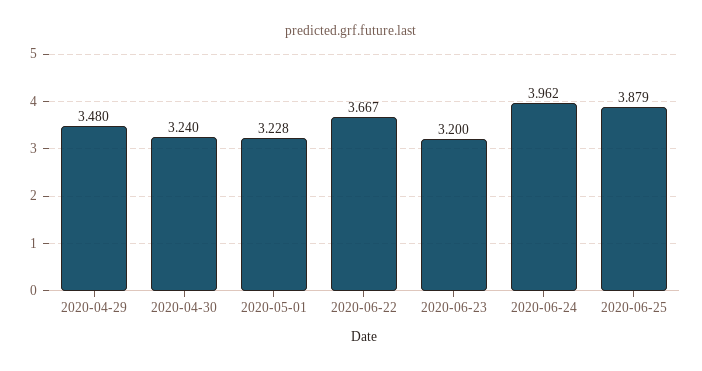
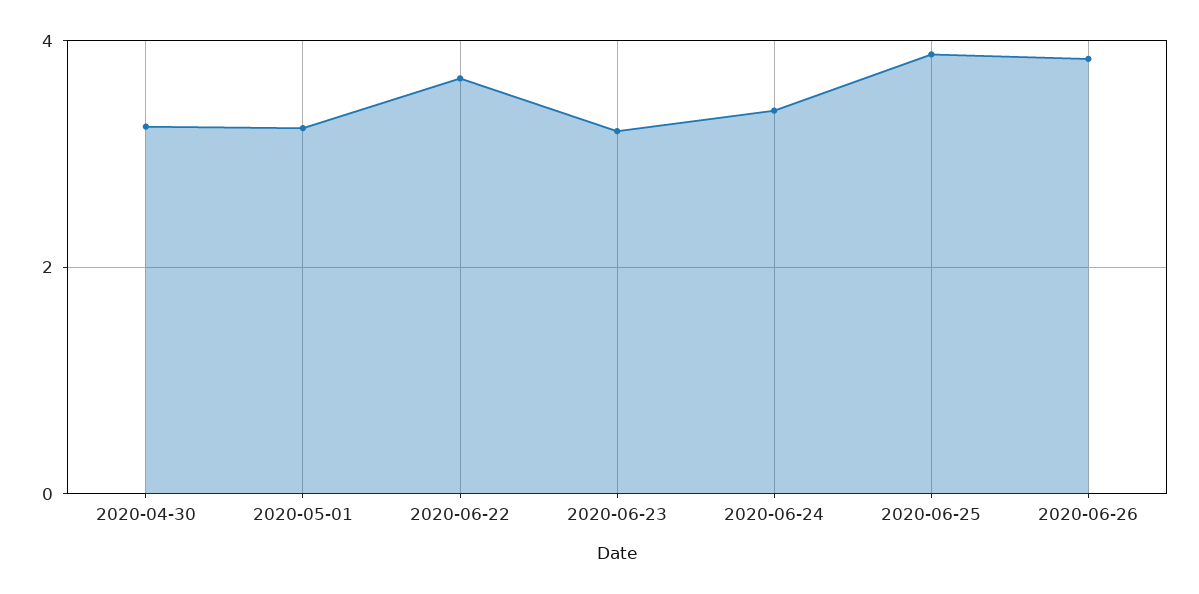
2020-04-29: 3.48 -> none
2020-06-24: 3.962 -> 3.4
2020-06-26: none -> 3.8

